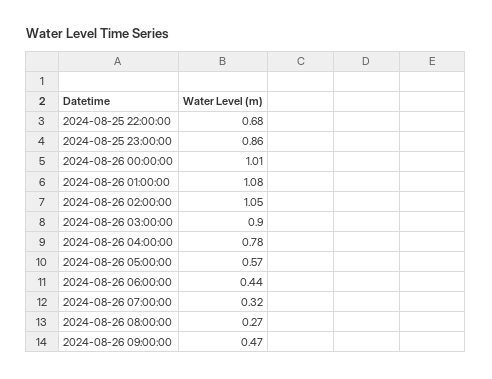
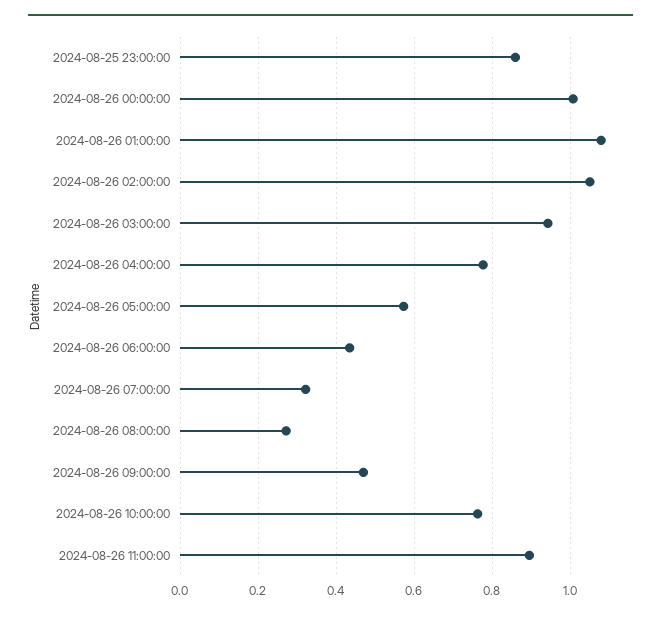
2024-08-25 22:00:00: 0.68 -> none
2024-08-26 03:00:00: 0.9 -> 0.94
2024-08-26 10:00:00: none -> 0.76
2024-08-26 11:00:00: none -> 0.9

